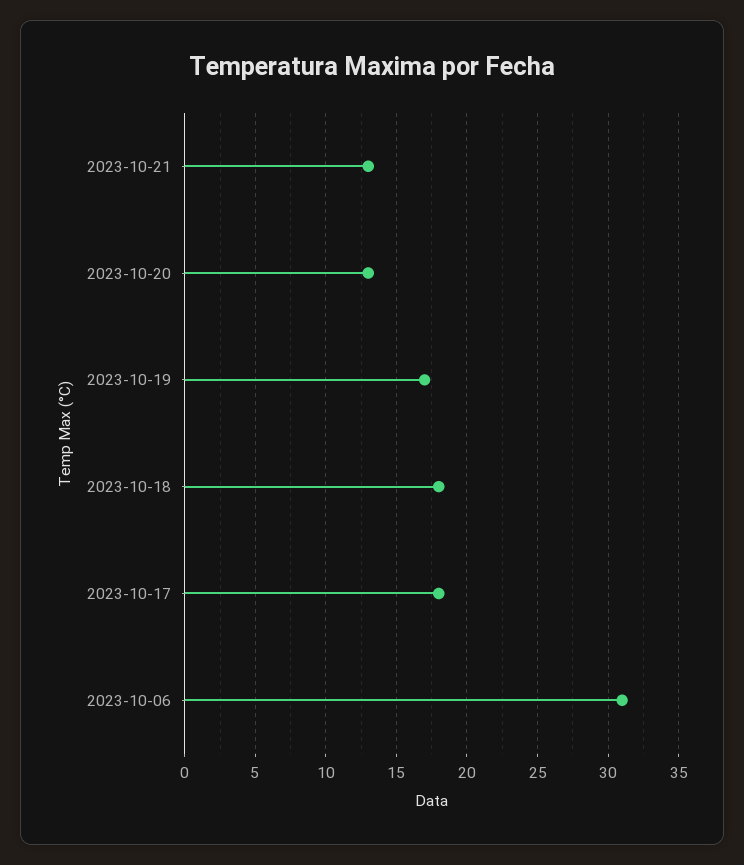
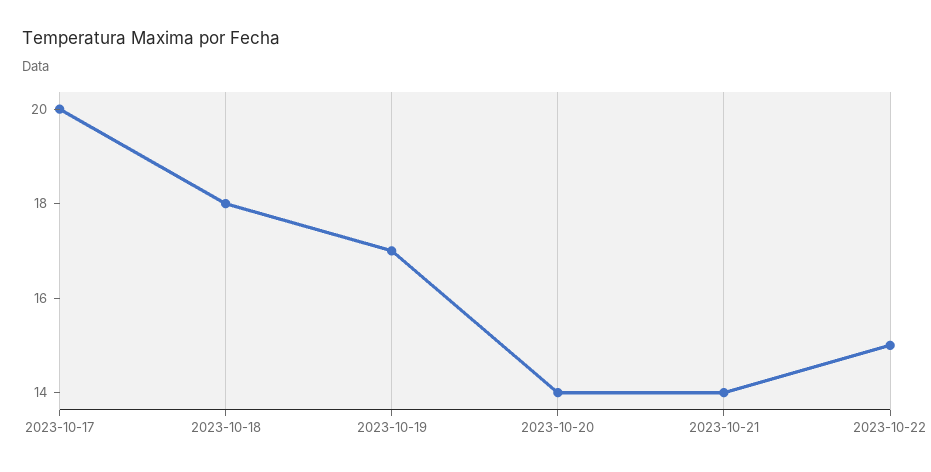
2023-10-21: 13 -> 14
2023-10-20: 13 -> 14
2023-10-17: 18 -> 20
2023-10-06: 31 -> none
2023-10-22: none -> 15

